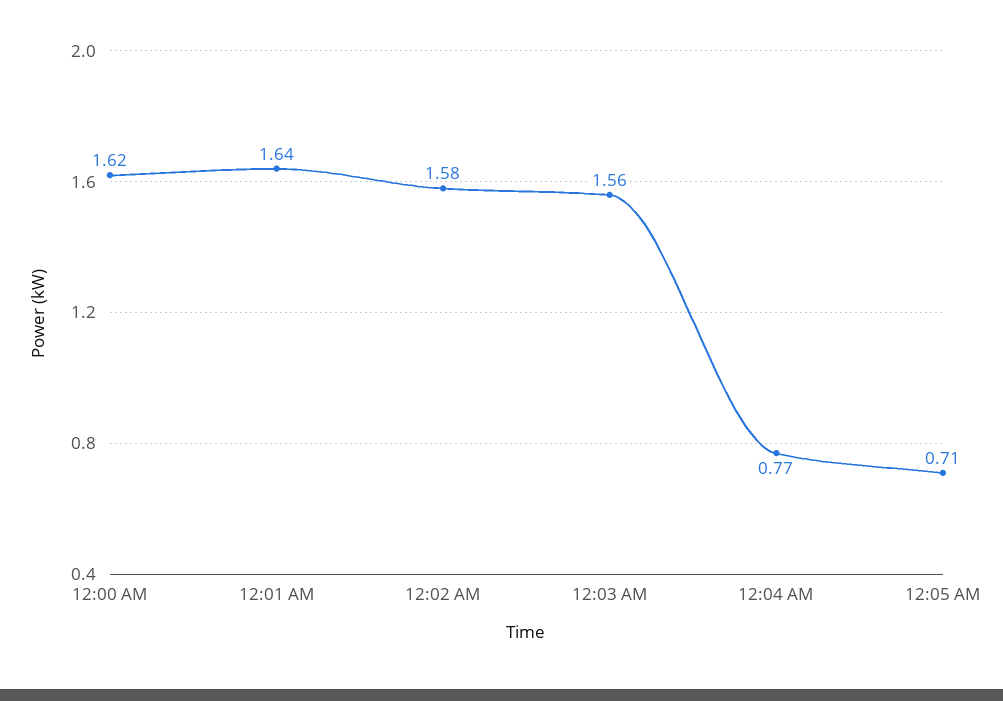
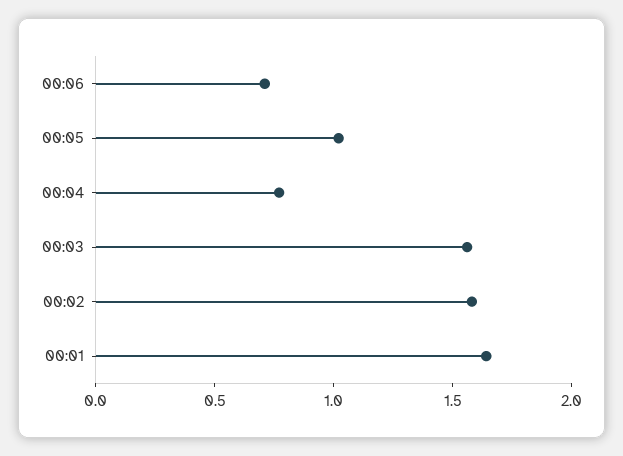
12:00 AM: 1.62 -> none
12:05 AM: 0.71 -> 1
00:06: none -> 0.7

